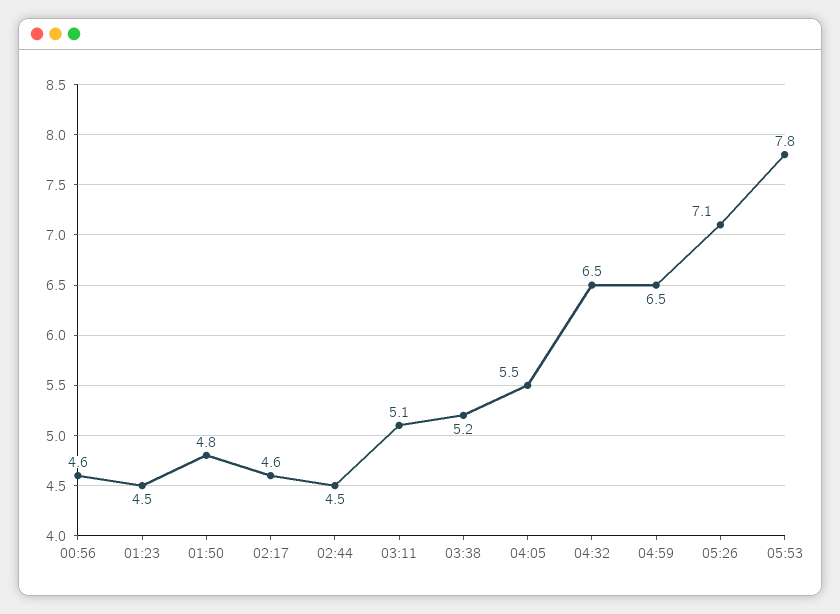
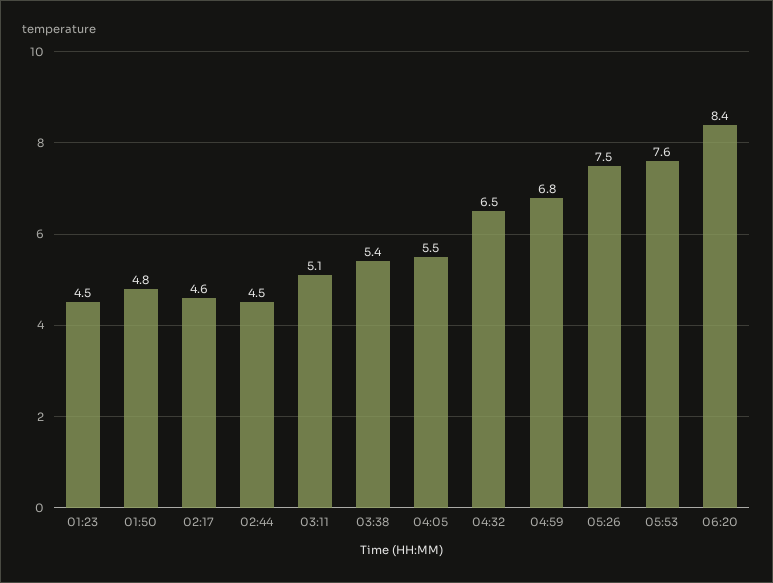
00:56: 4.6 -> none
03:38: 5.2 -> 5.4
04:59: 6.5 -> 6.8
05:26: 7.1 -> 7.5
05:53: 7.8 -> 7.6
06:20: none -> 8.4

